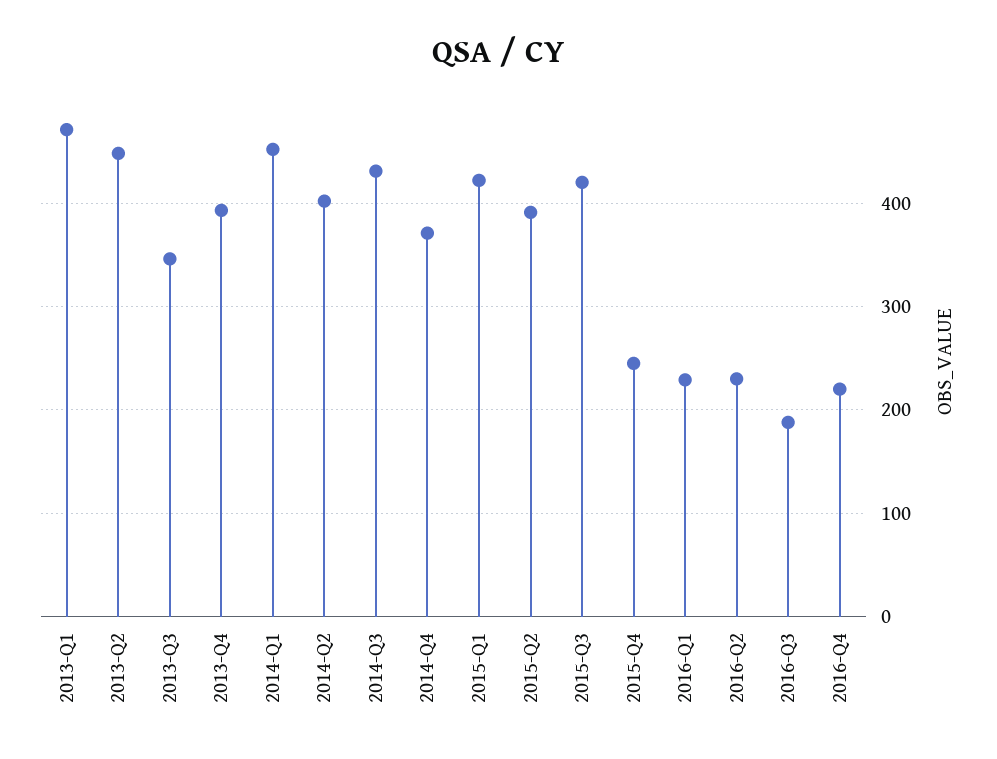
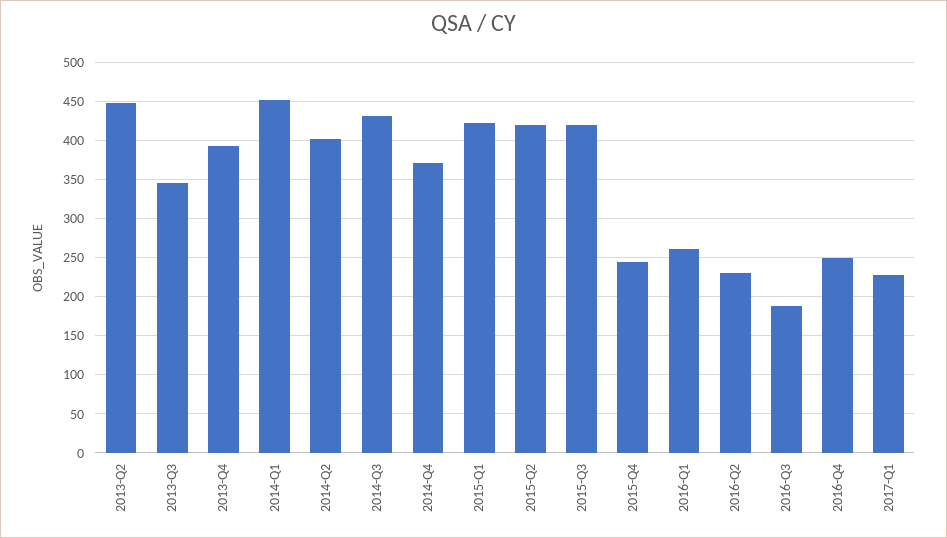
2013-Q1: 470 -> none
2015-Q2: 390 -> 420
2016-Q1: 230 -> 260
2016-Q4: 220 -> 250
2017-Q1: none -> 230

